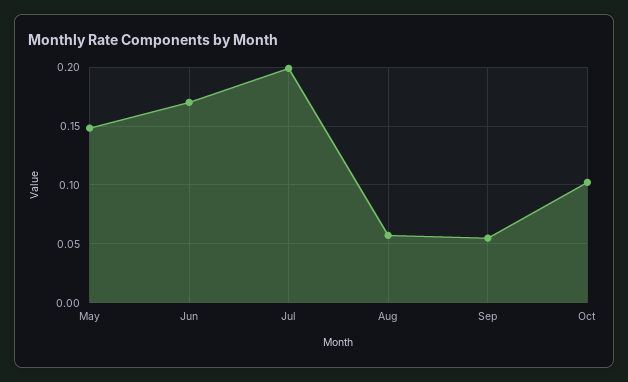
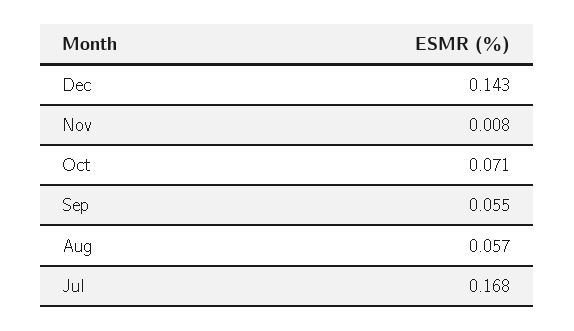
May: 0.15 -> none
Jun: 0.17 -> none
Jul: 0.2 -> 0.168
Oct: 0.1 -> 0.071
Dec: none -> 0.143
Nov: none -> 0.008

